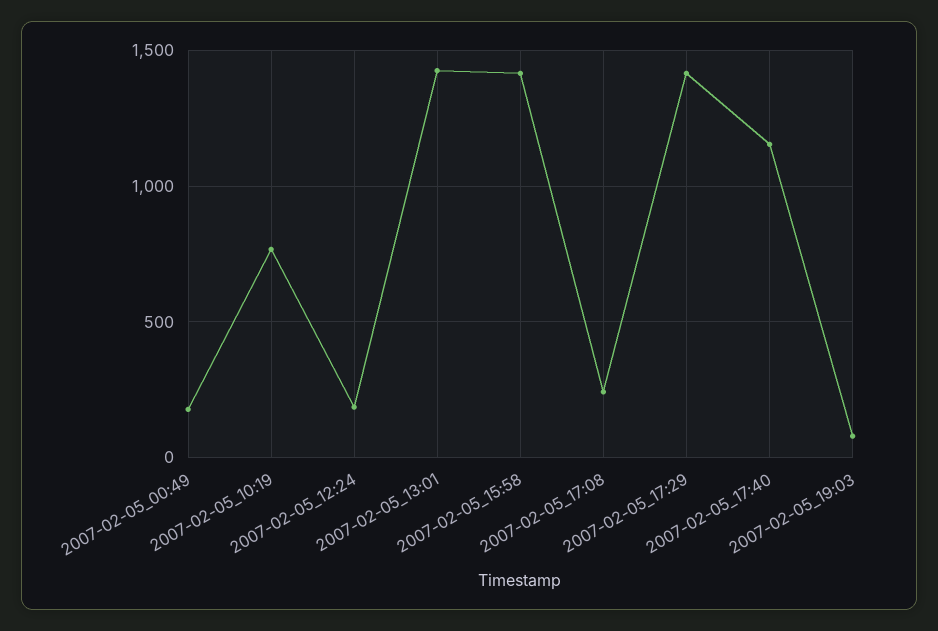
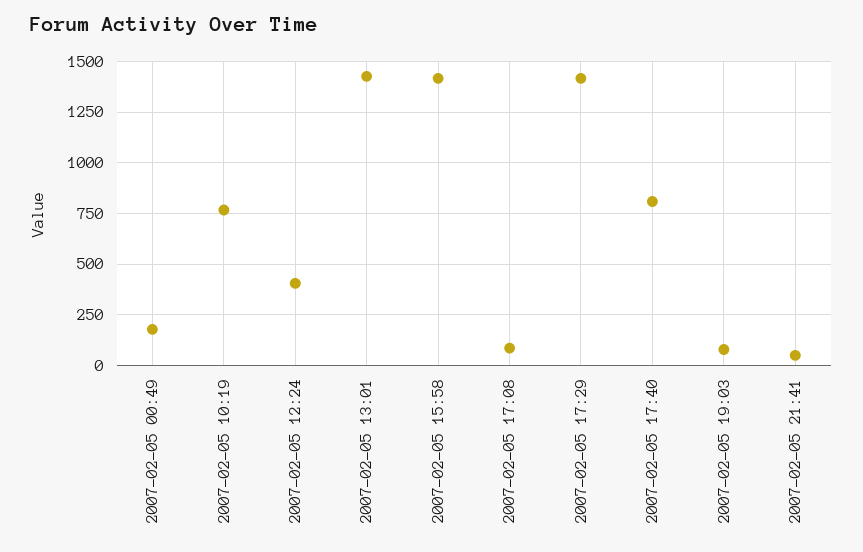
2007-02-05_12:24: 200 -> 400
2007-02-05_17:08: 250 -> 100
2007-02-05_17:40: 1150 -> 800
2007-02-05 21:41: none -> 50

